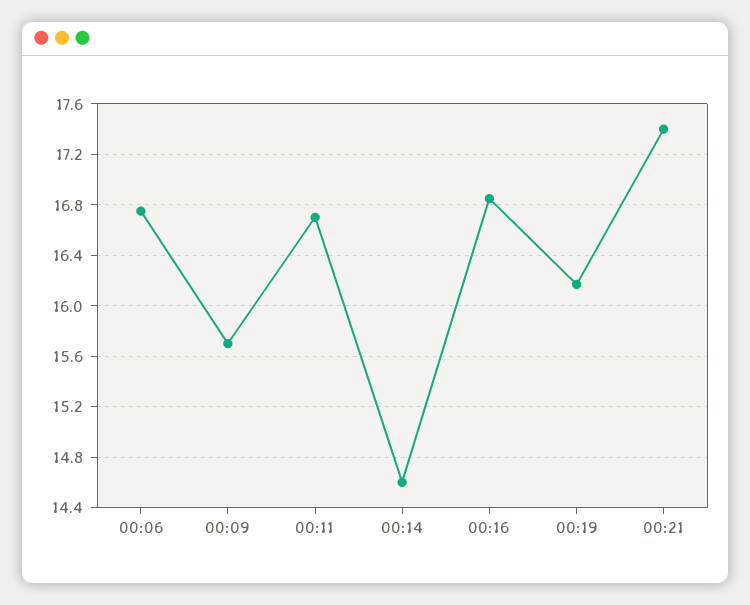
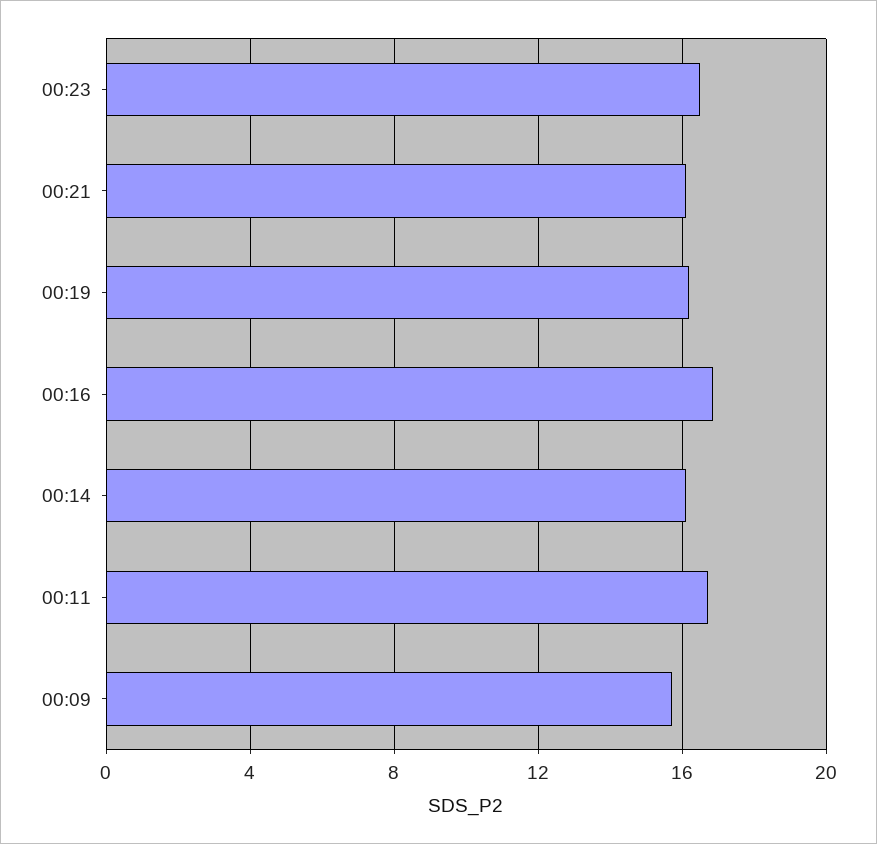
00:06: 16.75 -> none
00:14: 14.6 -> 16
00:21: 17.4 -> 16
00:23: none -> 16.5

